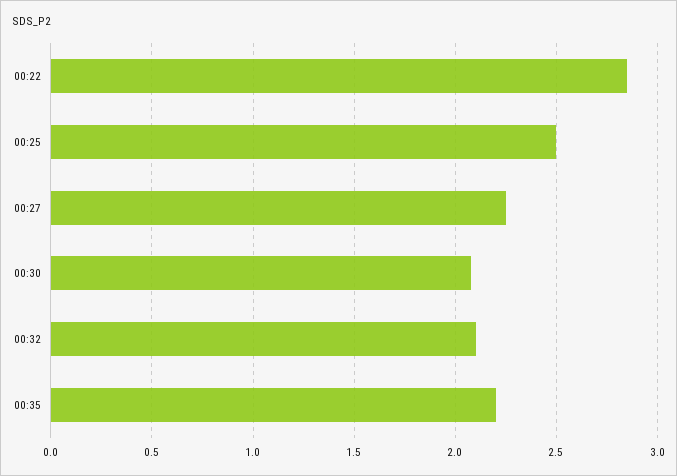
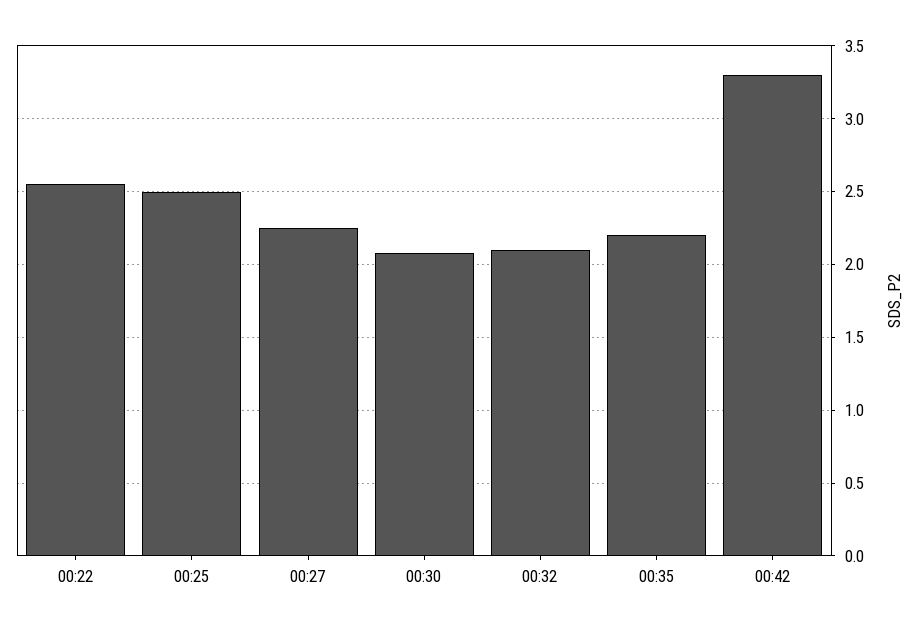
00:22: 2.85 -> 2.55
00:42: none -> 3.3

